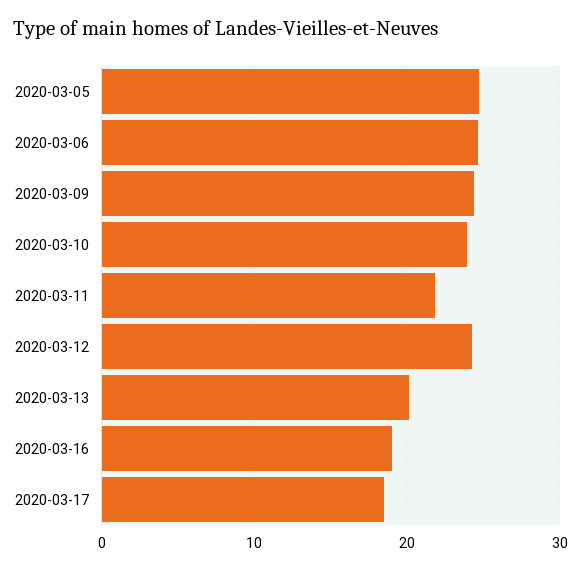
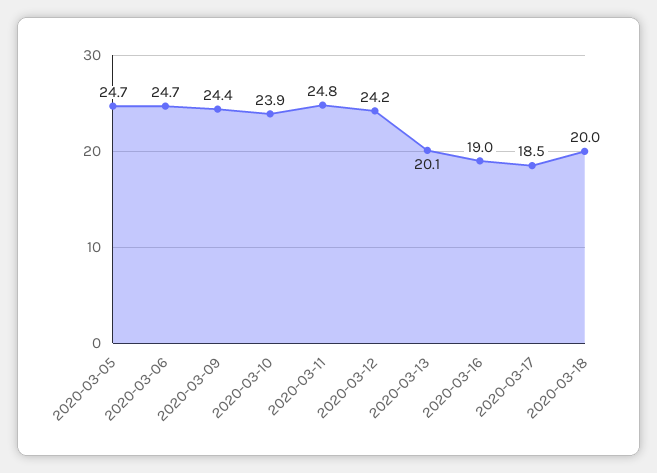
2020-03-11: 22 -> 24.8
2020-03-18: none -> 20

